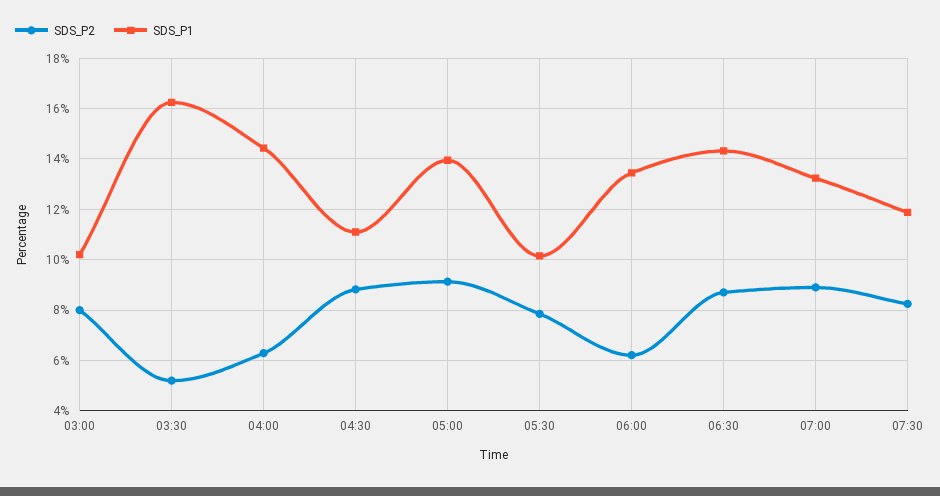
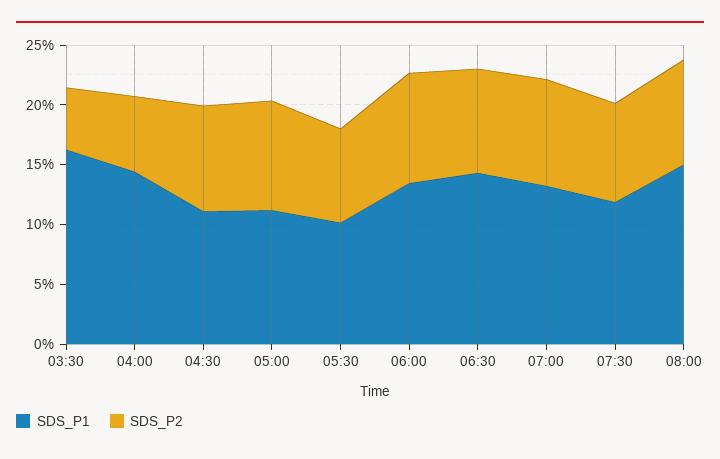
SDS_P2, 03:00: 8 -> none
SDS_P1, 03:00: 10.25 -> none
SDS_P1, 05:00: 14 -> 11
SDS_P2, 06:00: 6.25 -> 9
SDS_P1, 08:00: none -> 15
SDS_P2, 08:00: none -> 9

